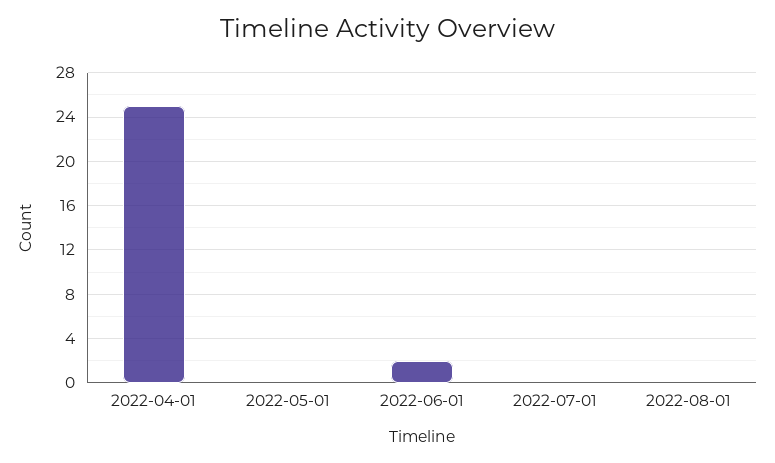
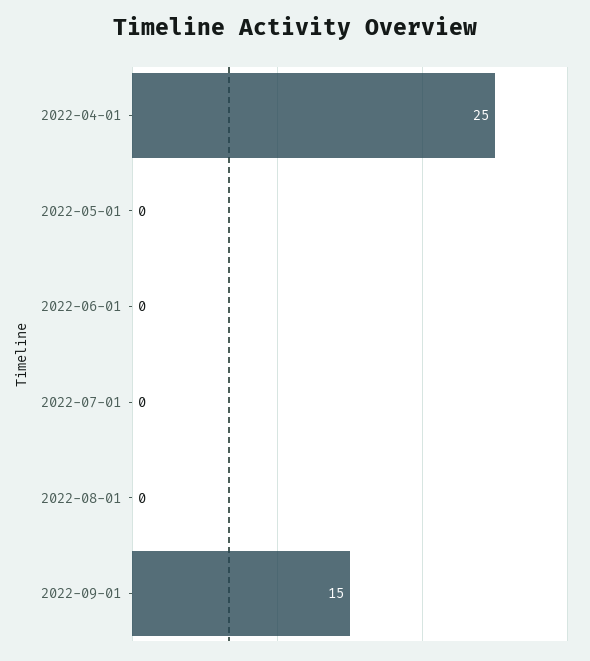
2022-06-01: 2 -> 0
2022-09-01: none -> 15

